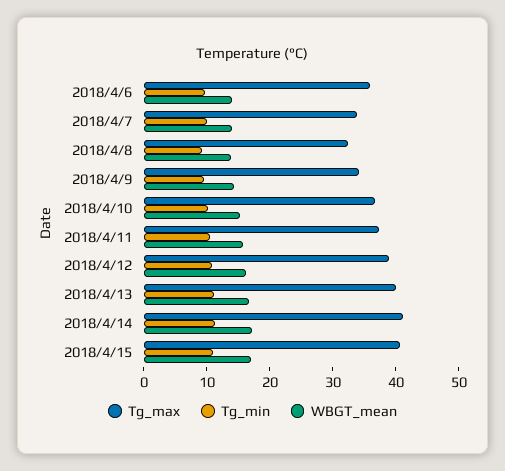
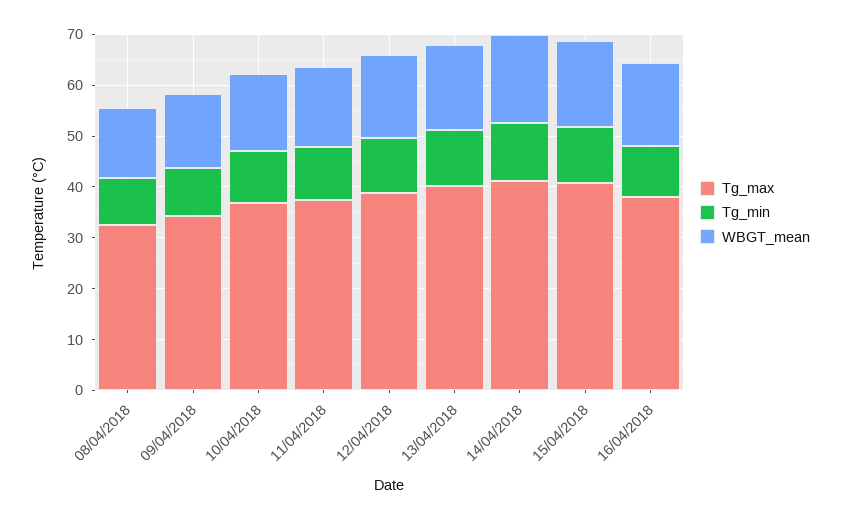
Tg_max, 2018/4/6: 36 -> none
Tg_min, 2018/4/6: 10 -> none
WBGT_mean, 2018/4/6: 14 -> none
Tg_max, 2018/4/7: 34 -> none
Tg_min, 2018/4/7: 10 -> none
WBGT_mean, 2018/4/7: 14 -> none
Tg_max, 16/04/2018: none -> 38
Tg_min, 16/04/2018: none -> 10
WBGT_mean, 16/04/2018: none -> 16

